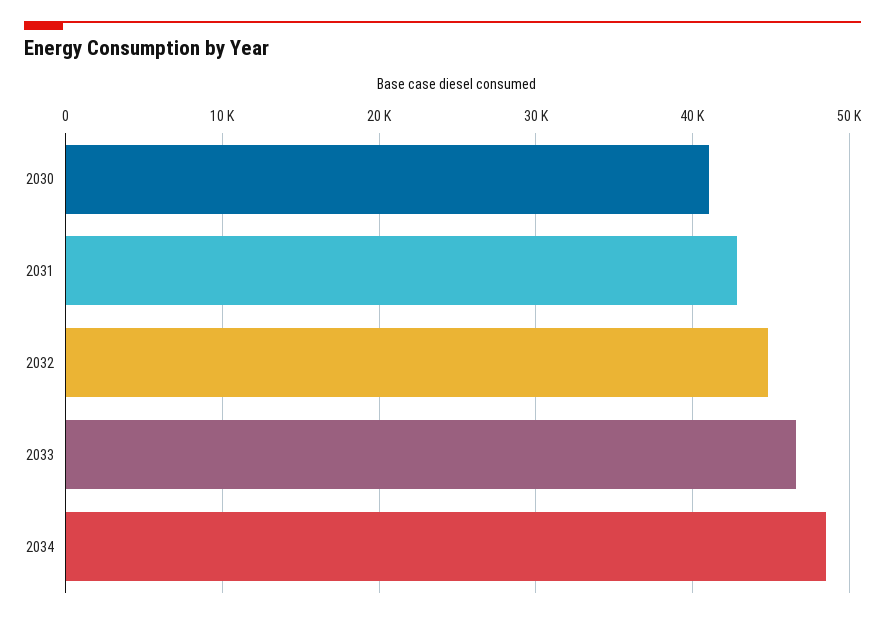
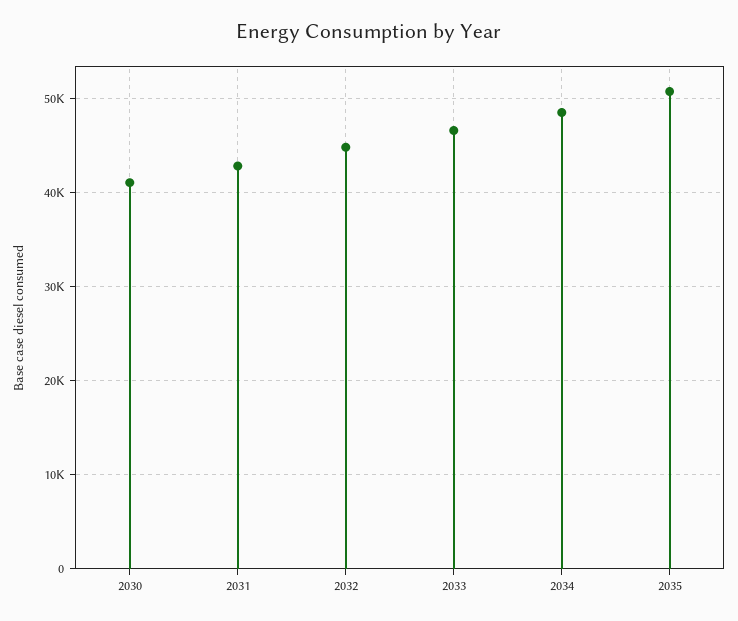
2035: none -> 51000

